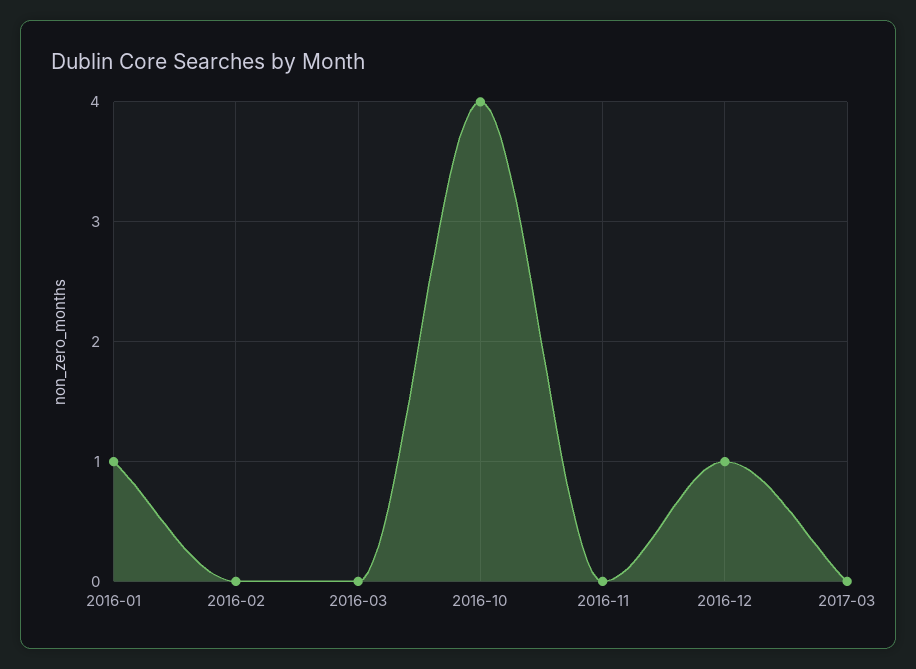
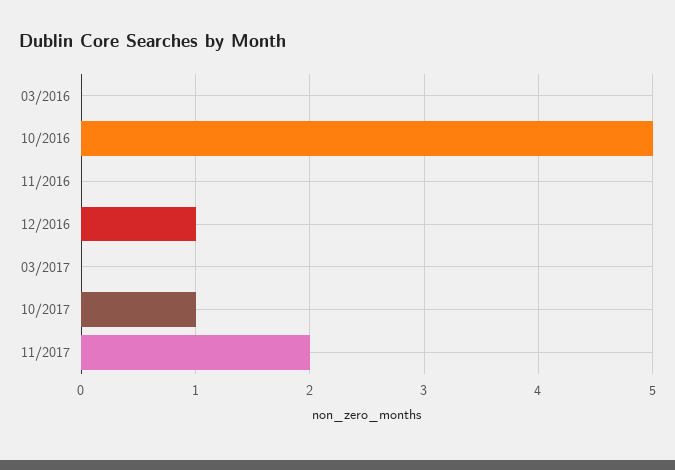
2016-01: 1 -> none
2016-02: 0 -> none
2016-10: 4 -> 5
10/2017: none -> 1
11/2017: none -> 2

